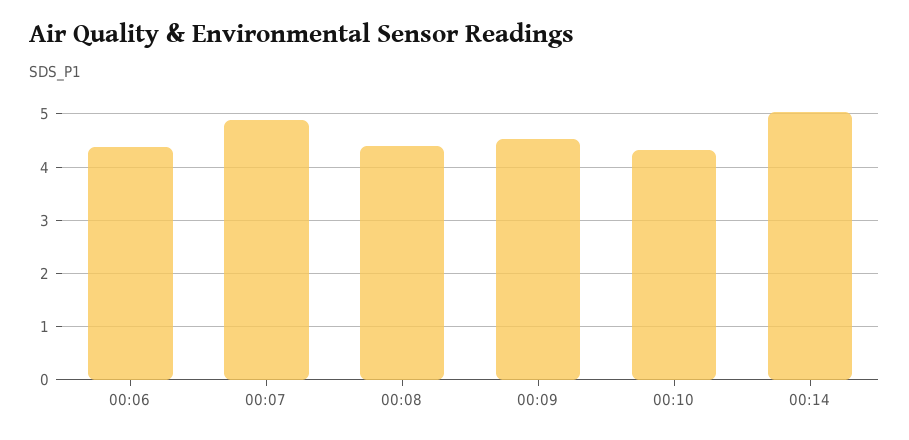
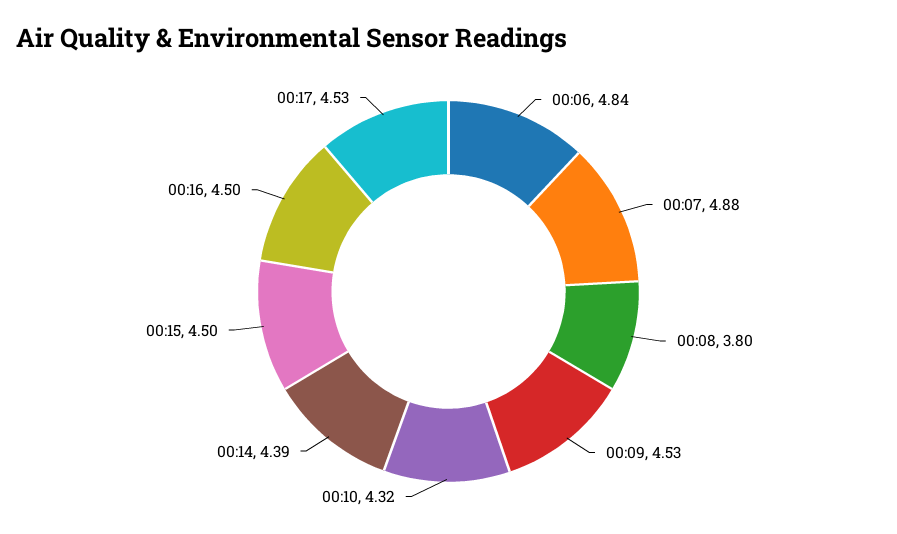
00:06: 4.4 -> 4.84
00:08: 4.4 -> 3.8
00:14: 5 -> 4.39
00:15: none -> 4.5
00:16: none -> 4.5
00:17: none -> 4.53

